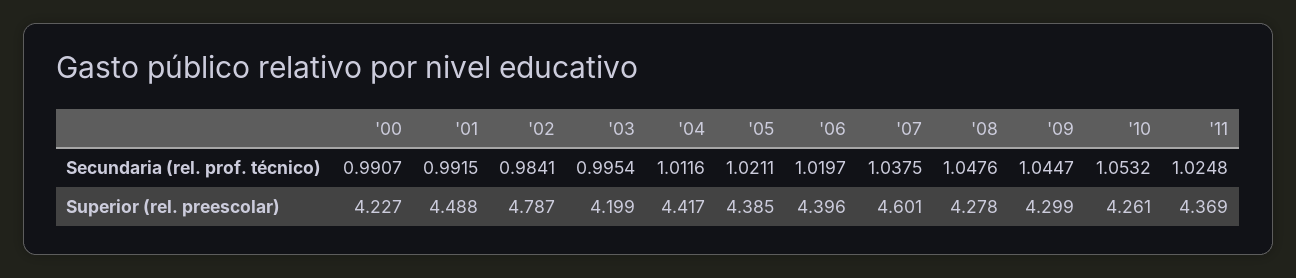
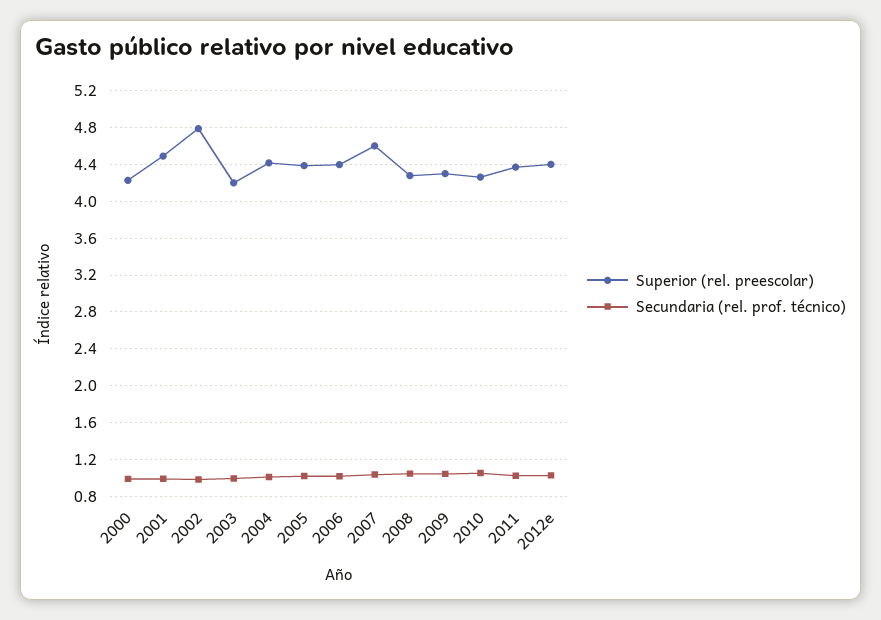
Superior (rel. preescolar), 2012e: none -> 4.4
Secundaria (rel. prof. técnico), 2012e: none -> 1

